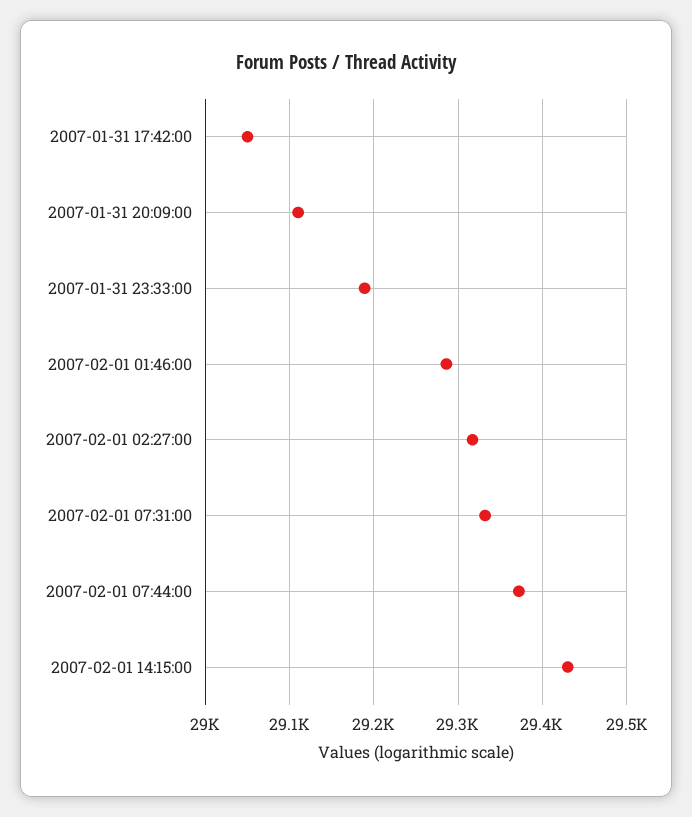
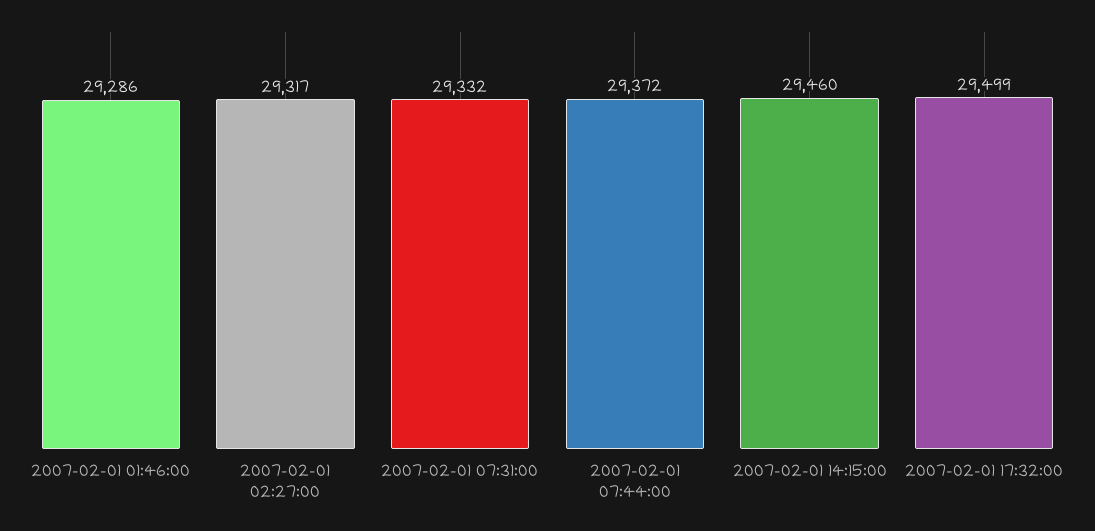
2007-01-31 17:42:00: 29050 -> none
2007-01-31 20:09:00: 29110 -> none
2007-01-31 23:33:00: 29190 -> none
2007-02-01 14:15:00: 29430 -> 29460
2007-02-01 17:32:00: none -> 29499

